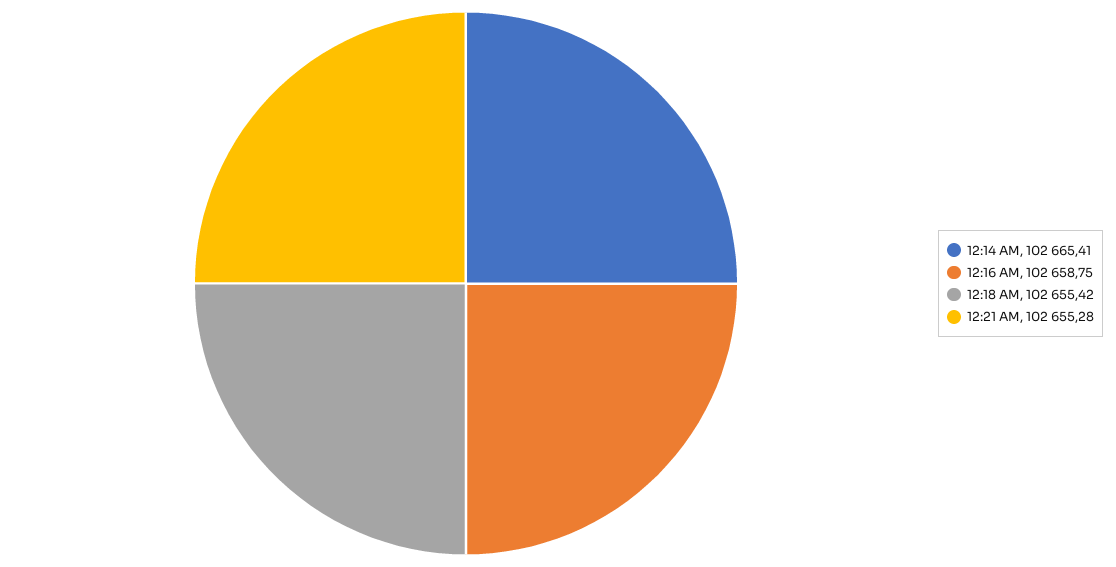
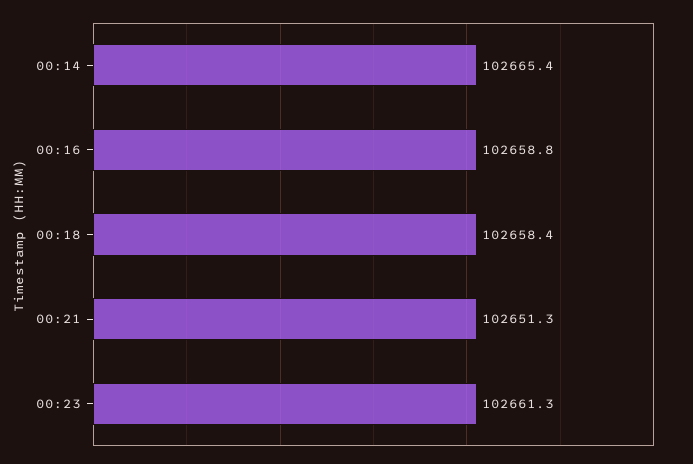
12:18 AM: 102655.42 -> 102658.4
12:21 AM: 102655.28 -> 102651.3
00:23: none -> 102661.3

